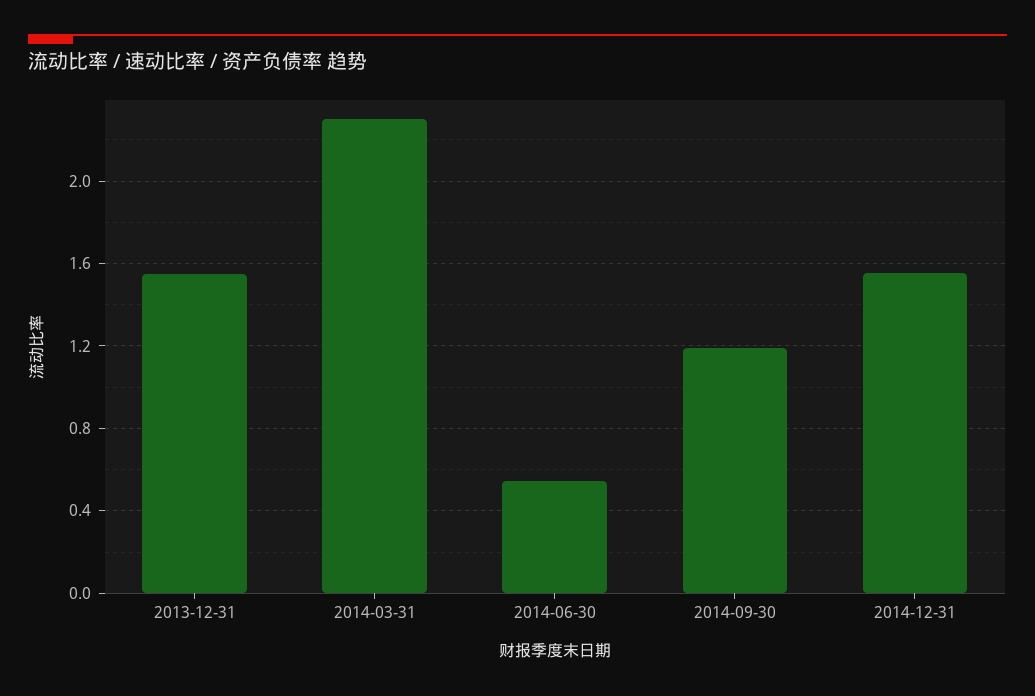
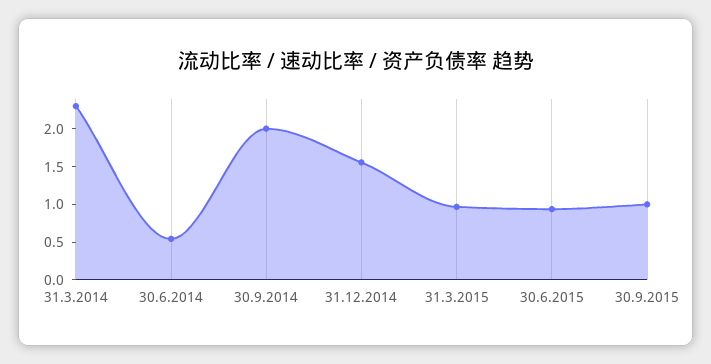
2013-12-31: 1.55 -> none
2014-09-30: 1.2 -> 2
31.3.2015: none -> 1
30.6.2015: none -> 1
30.9.2015: none -> 1

